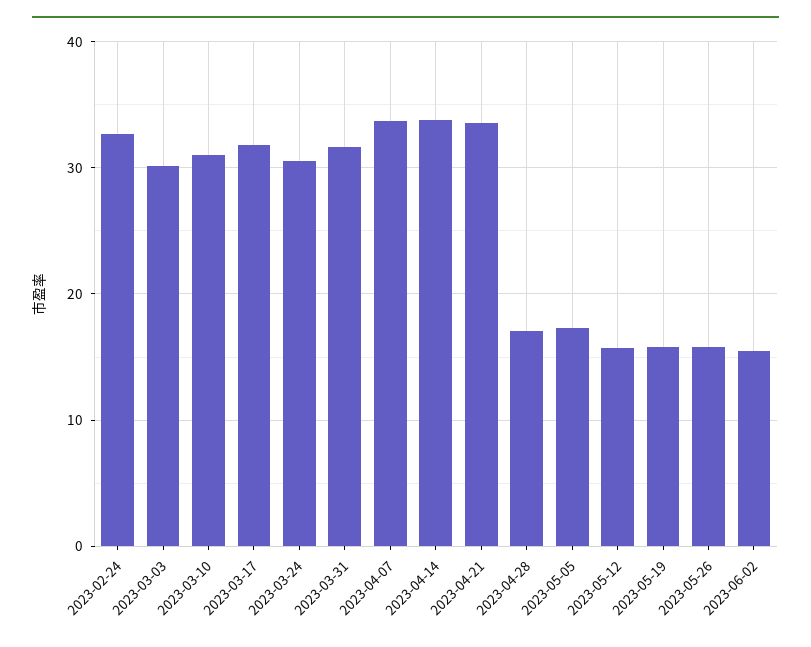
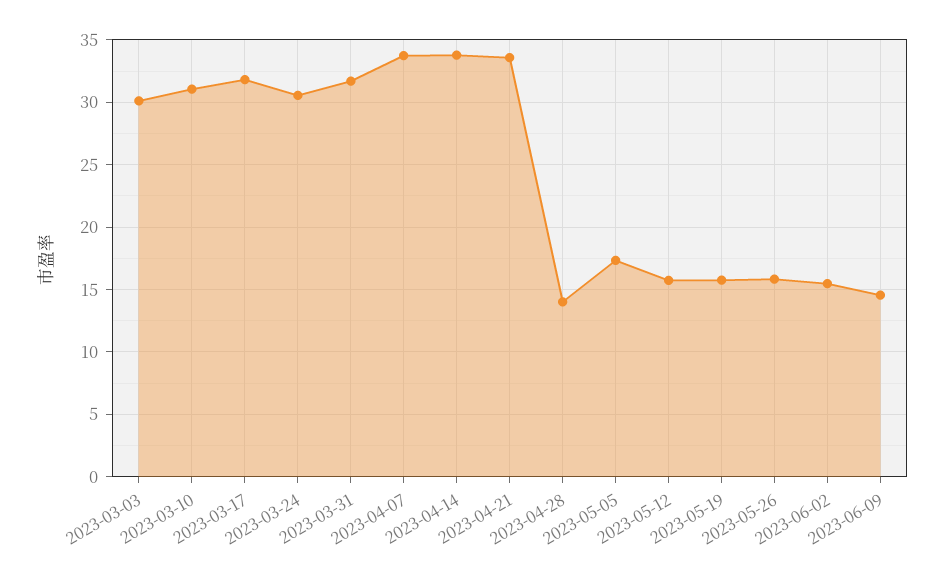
2023-02-24: 33 -> none
2023-04-28: 17 -> 14
2023-06-09: none -> 14.5

